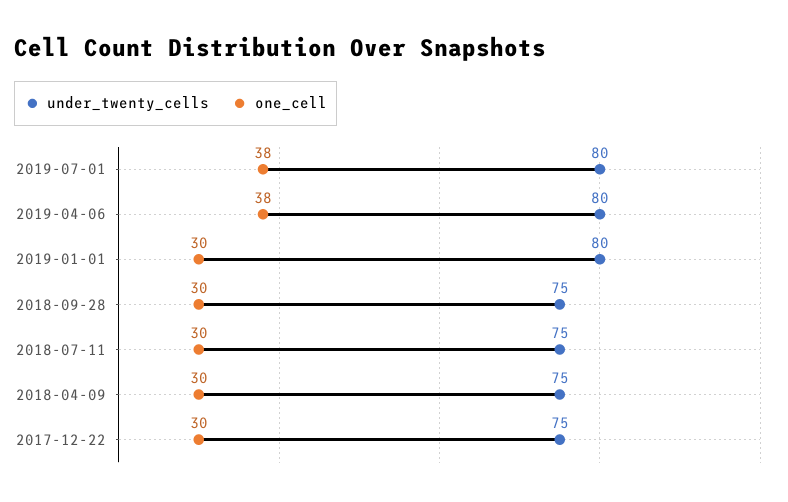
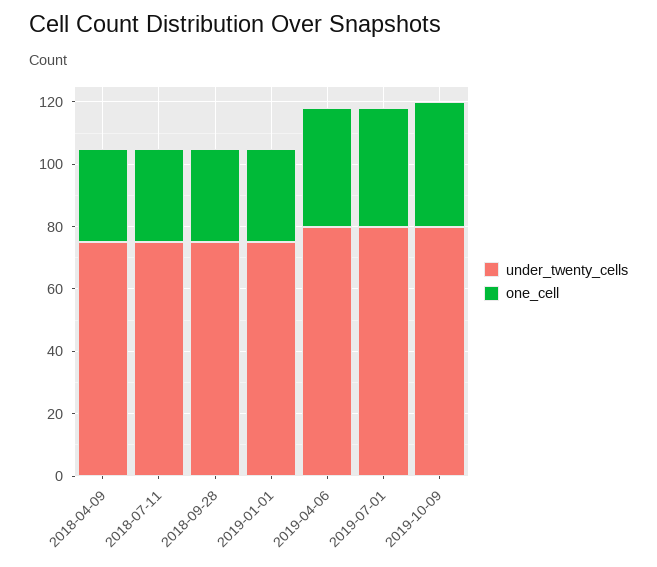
under_twenty_cells, 2019-01-01: 80 -> 75
under_twenty_cells, 2017-12-22: 75 -> none
one_cell, 2017-12-22: 30 -> none
under_twenty_cells, 2019-10-09: none -> 80
one_cell, 2019-10-09: none -> 40

